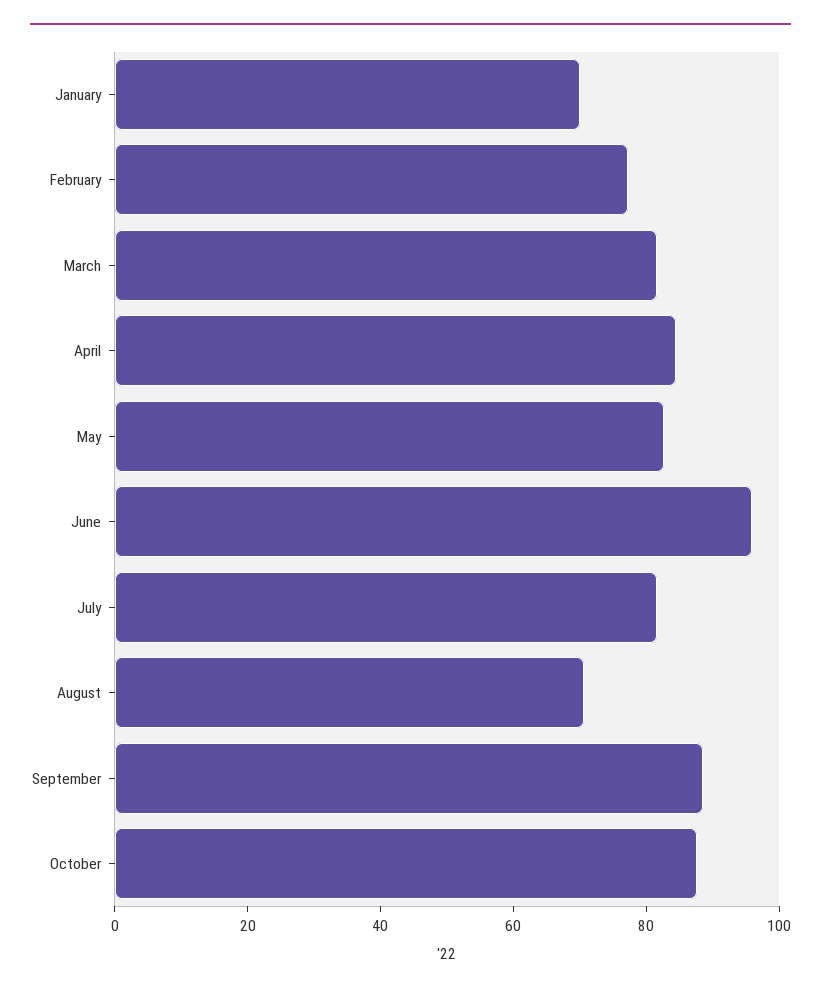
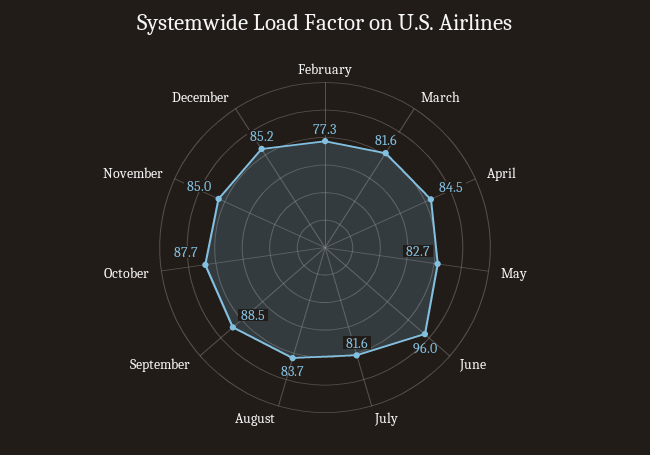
January: 70 -> none
August: 70 -> 83.7
November: none -> 85
December: none -> 85.2

